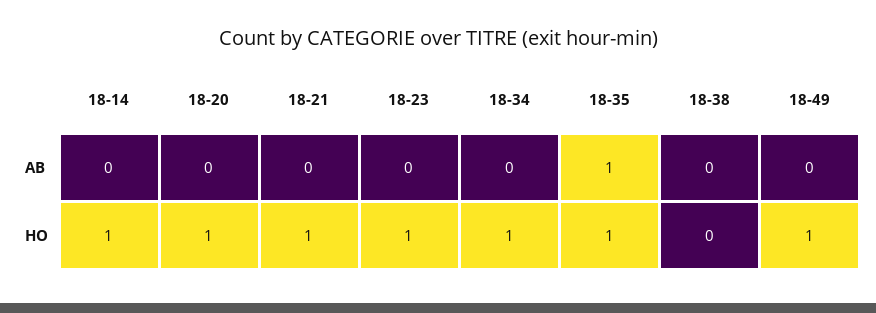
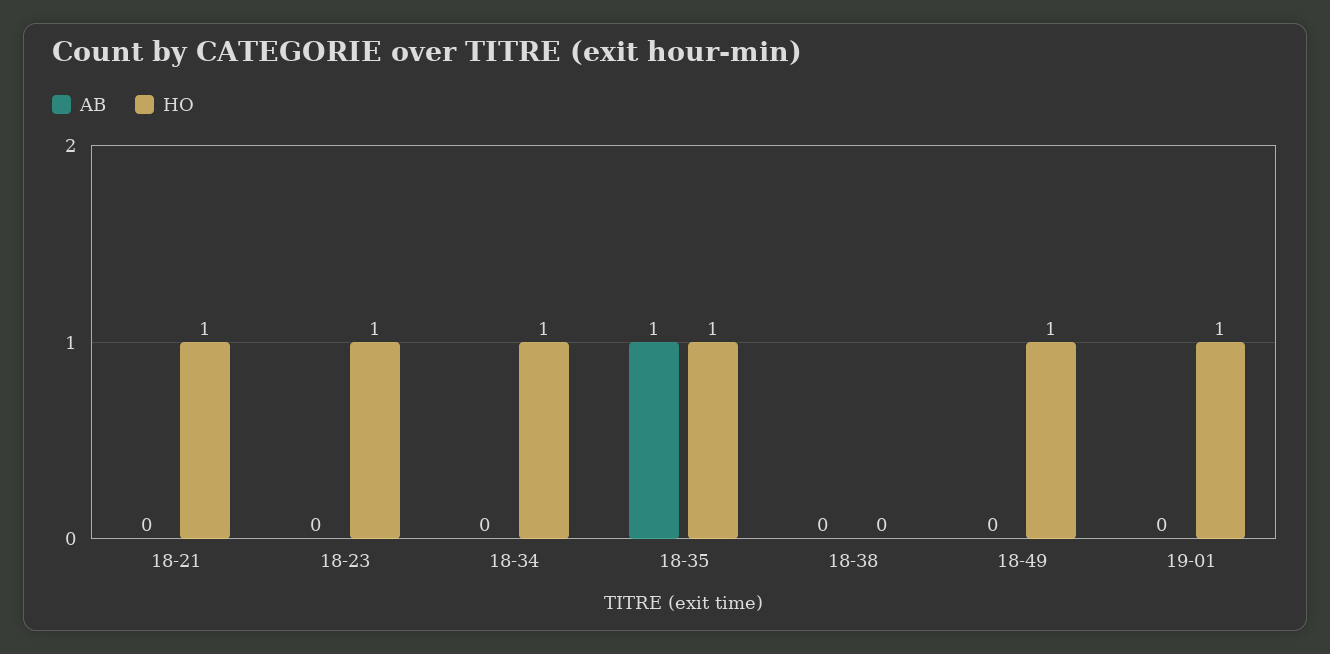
AB, 18-14: 0 -> none
AB, 18-20: 0 -> none
HO, 18-14: 1 -> none
HO, 18-20: 1 -> none
AB, 19-01: none -> 0
HO, 19-01: none -> 1

